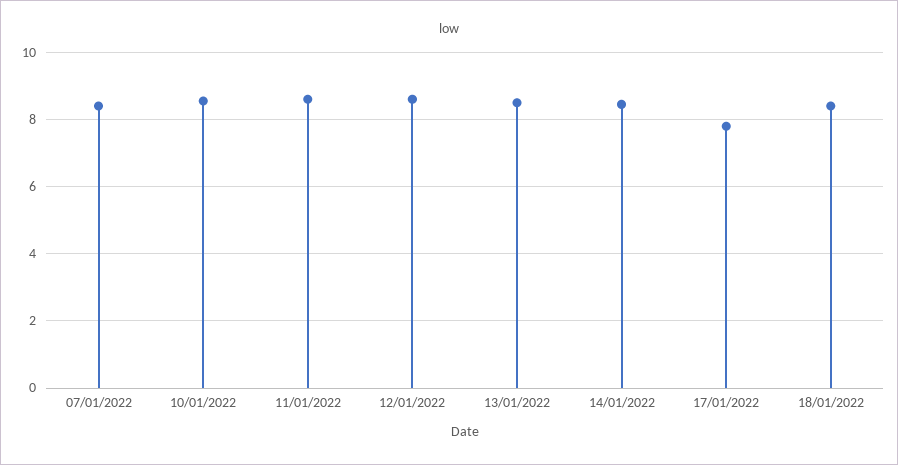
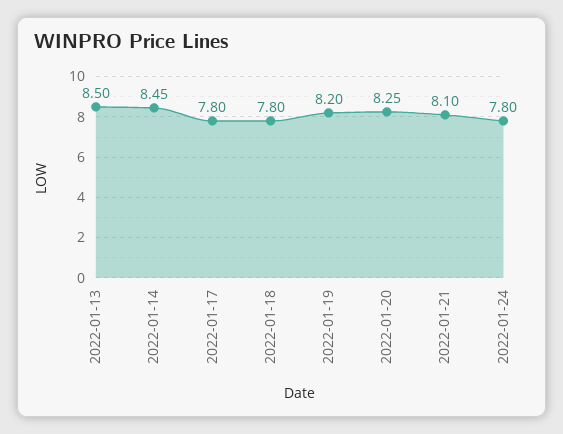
07/01/2022: 8.4 -> none
10/01/2022: 8.6 -> none
11/01/2022: 8.6 -> none
12/01/2022: 8.6 -> none
18/01/2022: 8.4 -> 7.8
2022-01-19: none -> 8.2
2022-01-20: none -> 8.25
2022-01-21: none -> 8.1
2022-01-24: none -> 7.8

